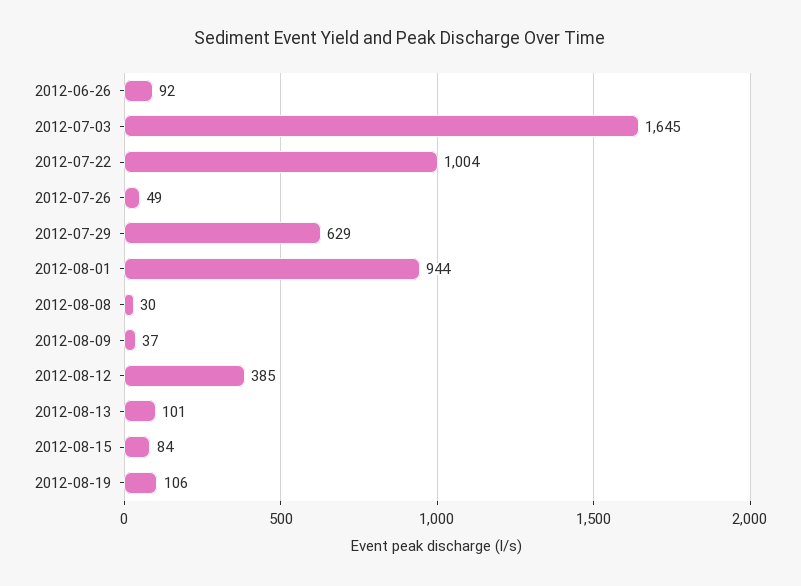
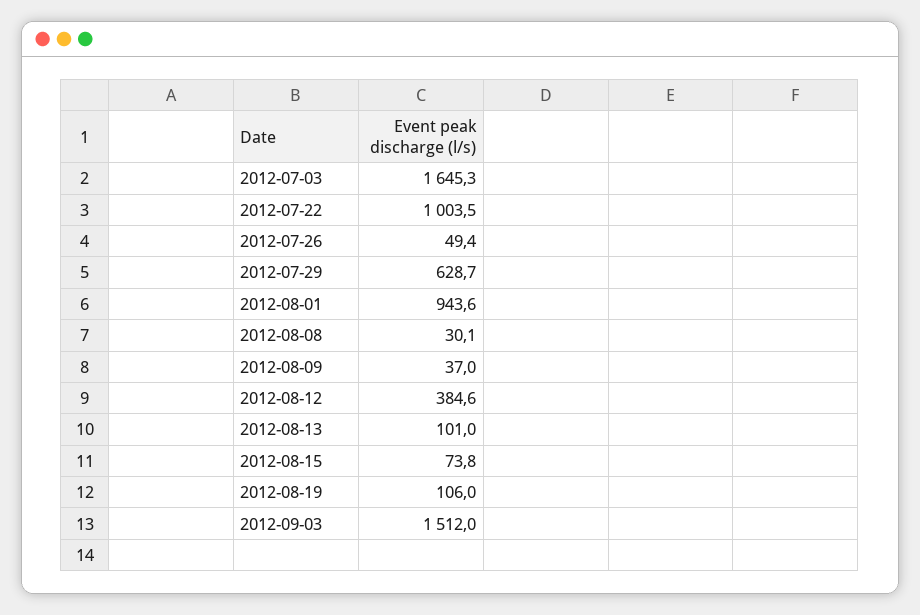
2012-06-26: 92 -> none
2012-08-15: 84 -> 73.8
2012-09-03: none -> 1512

